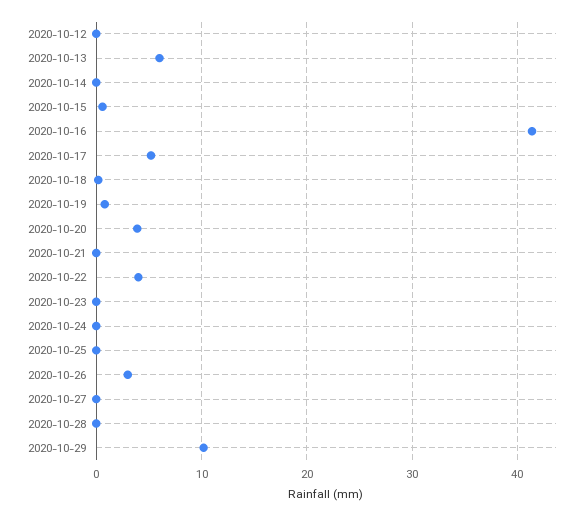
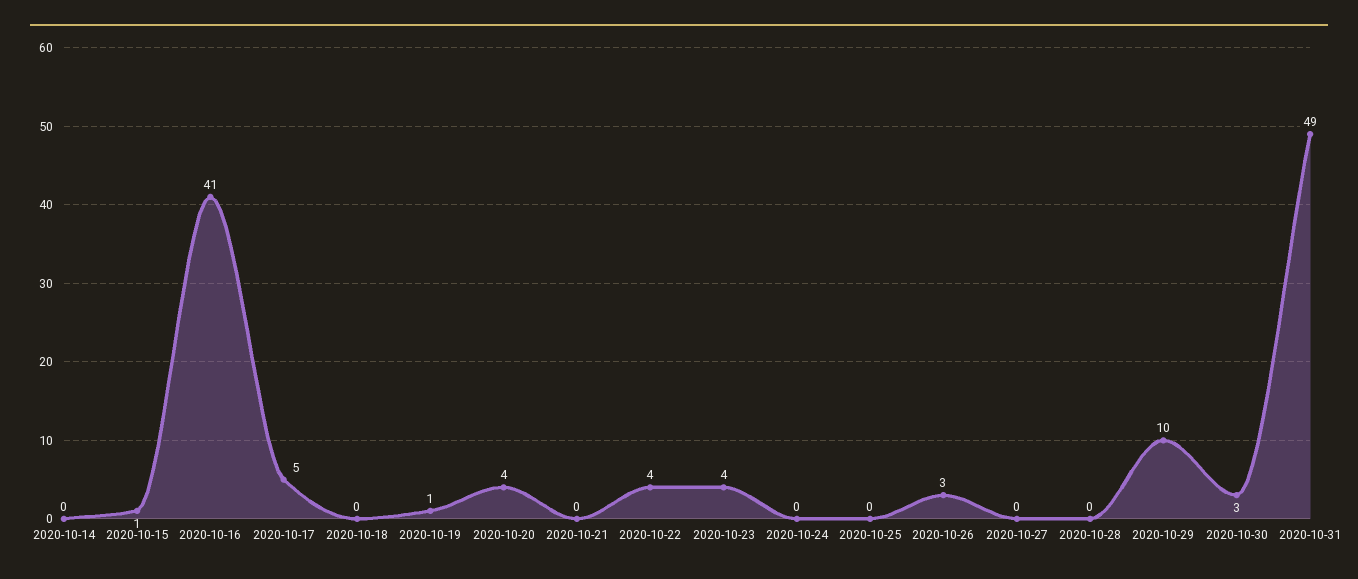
2020-10-12: 0 -> none
2020-10-13: 6 -> none
2020-10-23: 0 -> 4
2020-10-30: none -> 3
2020-10-31: none -> 49

